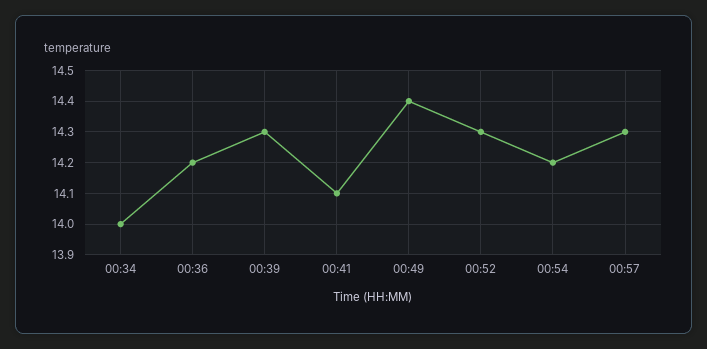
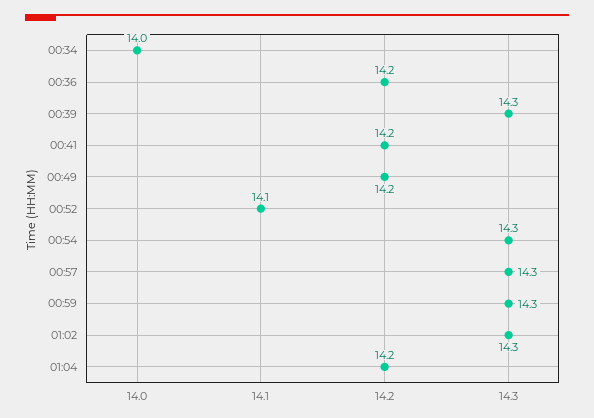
00:41: 14.1 -> 14.2
00:49: 14.4 -> 14.2
00:52: 14.3 -> 14.1
00:54: 14.2 -> 14.3
00:59: none -> 14.3
01:02: none -> 14.3
01:04: none -> 14.2

